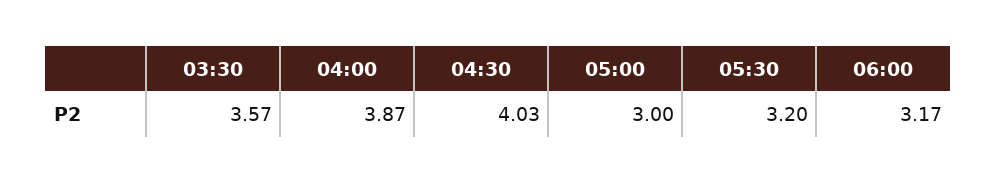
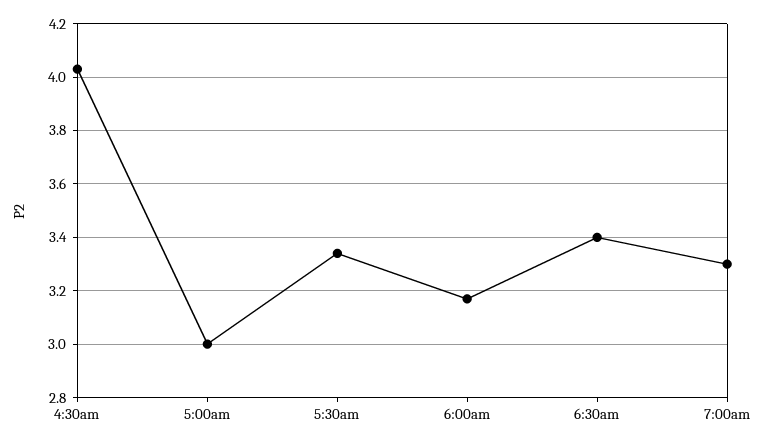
03:30: 3.57 -> none
04:00: 3.87 -> none
05:30: 3.2 -> 3.35
6:30am: none -> 3.4
7:00am: none -> 3.3

